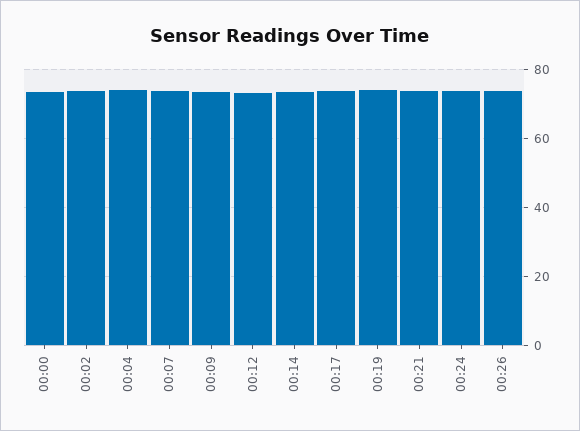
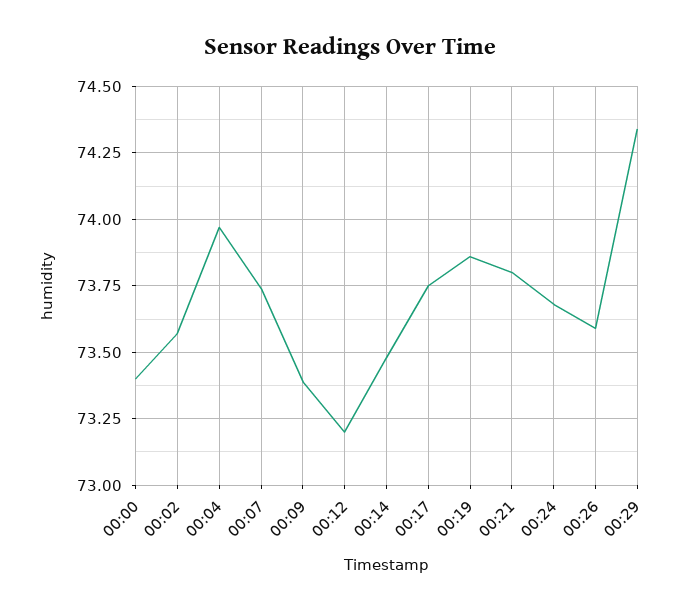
00:29: none -> 74.35

